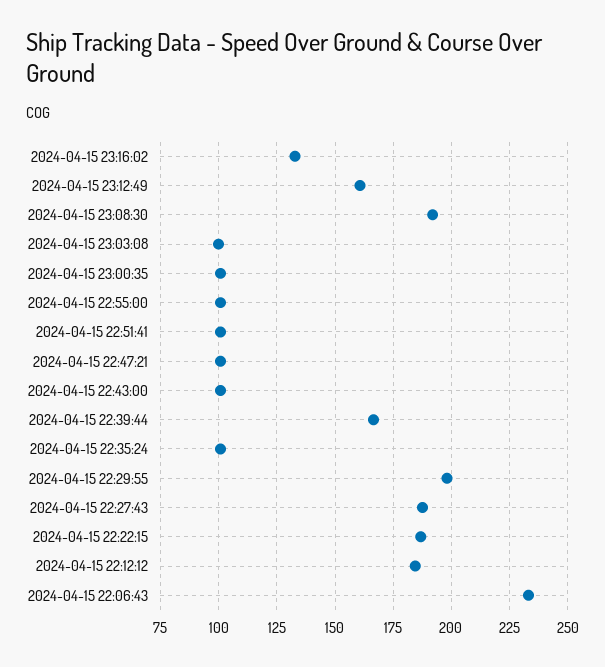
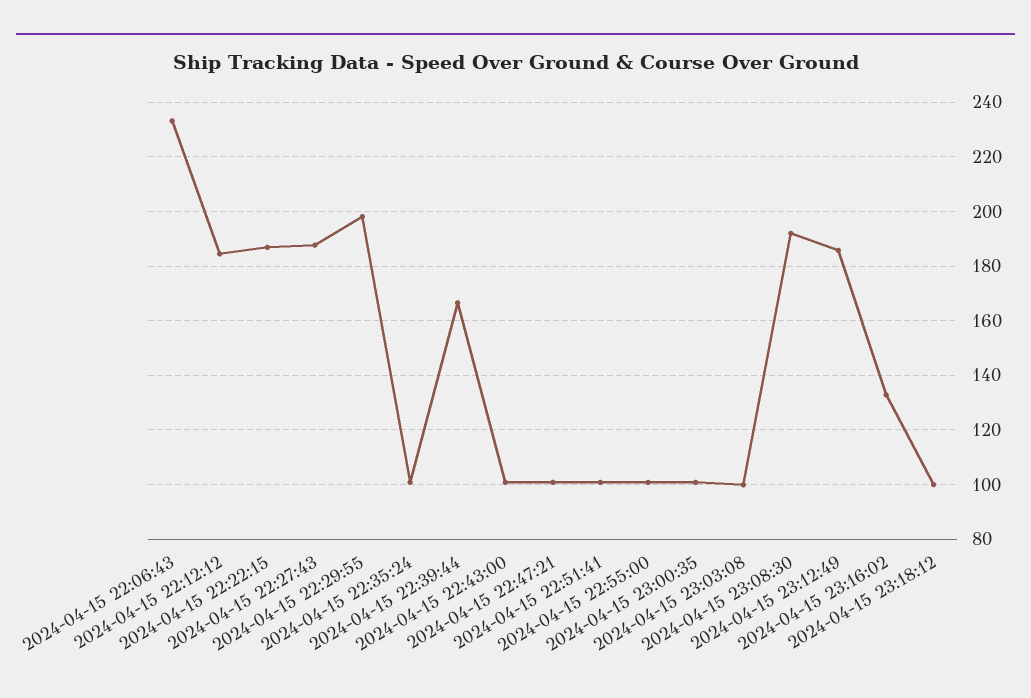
2024-04-15 23:12:49: 160 -> 185
2024-04-15 23:18:12: none -> 100

